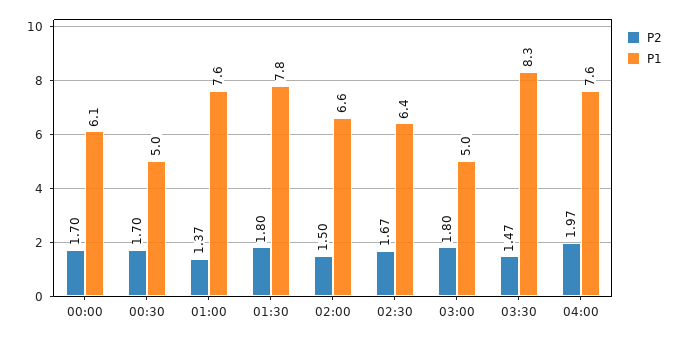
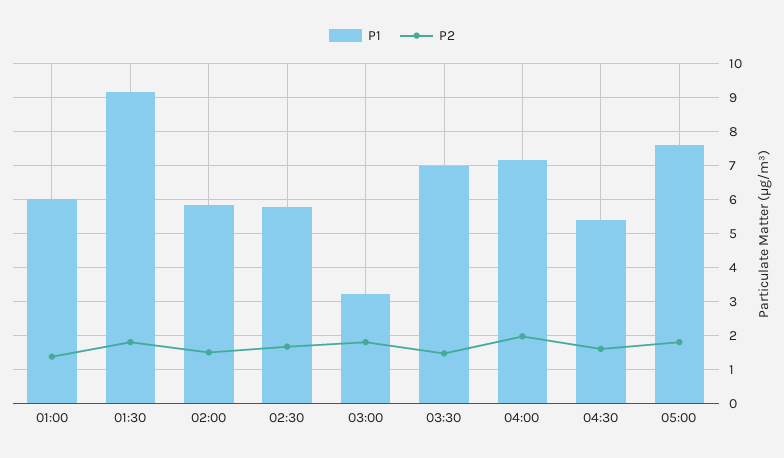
P2, 00:00: 1.7 -> none
P1, 00:00: 6.1 -> none
P2, 00:30: 1.7 -> none
P1, 00:30: 5 -> none
P1, 01:00: 7.6 -> 6
P1, 01:30: 7.8 -> 9.2
P1, 02:00: 6.6 -> 5.8
P1, 02:30: 6.4 -> 5.8
P1, 03:00: 5 -> 3.2
P1, 03:30: 8.3 -> 7
P1, 04:00: 7.6 -> 7.2
P1, 04:30: none -> 5.4
P2, 04:30: none -> 1.6
P1, 05:00: none -> 7.6
P2, 05:00: none -> 1.8

